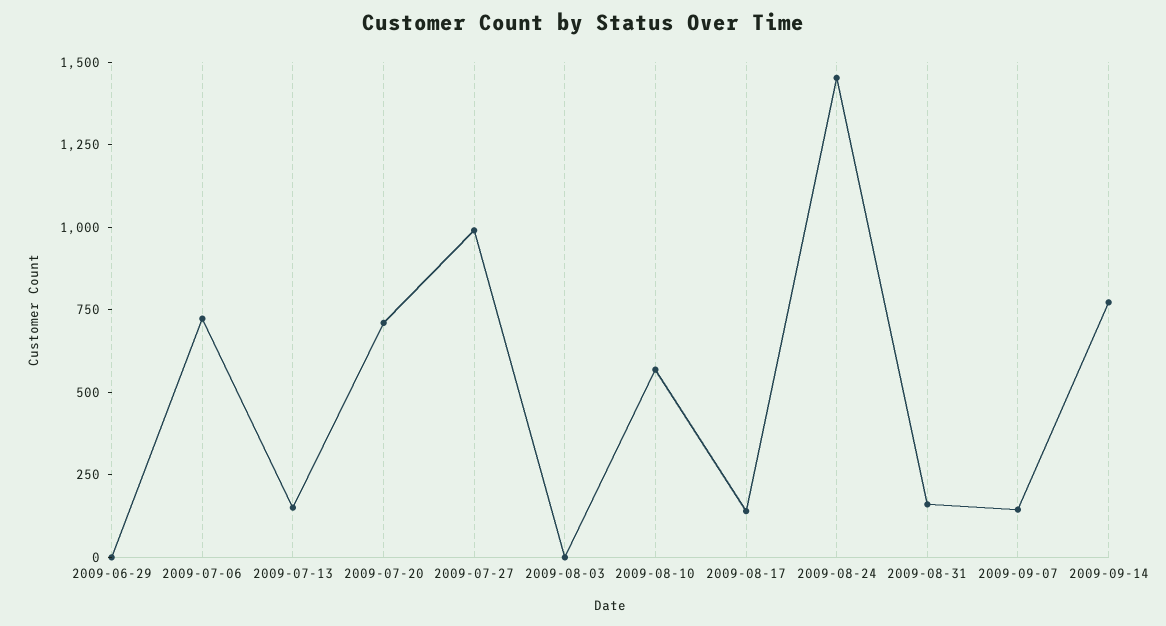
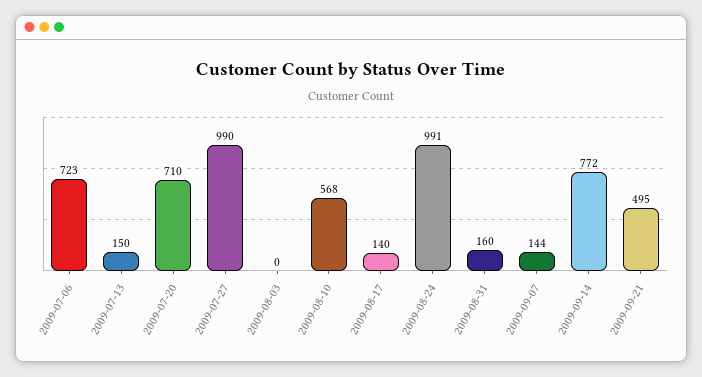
2009-06-29: 0 -> none
2009-08-24: 1450 -> 991
2009-09-21: none -> 495

